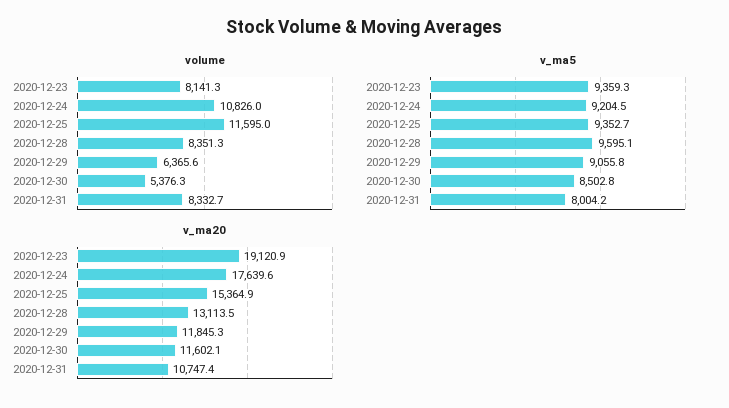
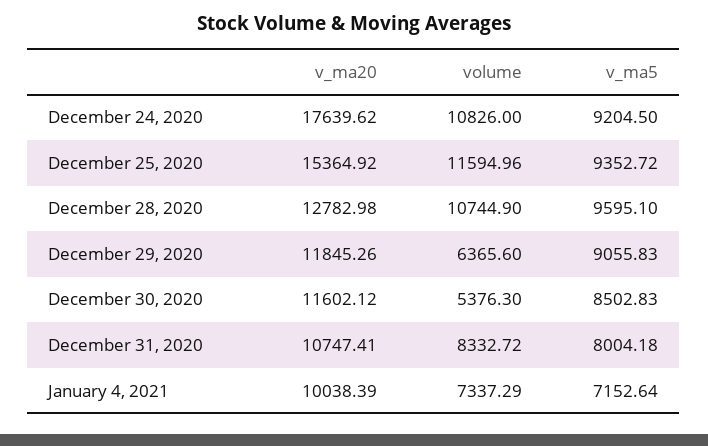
volume, 2020-12-23: 8141.3 -> none
volume, 2020-12-28: 8351.3 -> 10744.9
v_ma5, 2020-12-23: 9359.3 -> none
v_ma20, 2020-12-23: 19120.9 -> none
v_ma20, 2020-12-28: 13113.5 -> 12782.98
v_ma20, January 4, 2021: none -> 10038.39
volume, January 4, 2021: none -> 7337.29
v_ma5, January 4, 2021: none -> 7152.64

